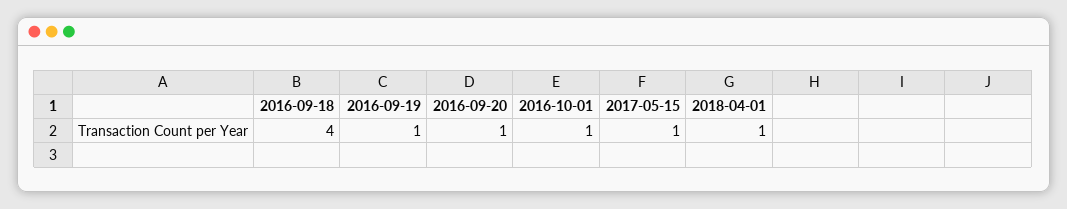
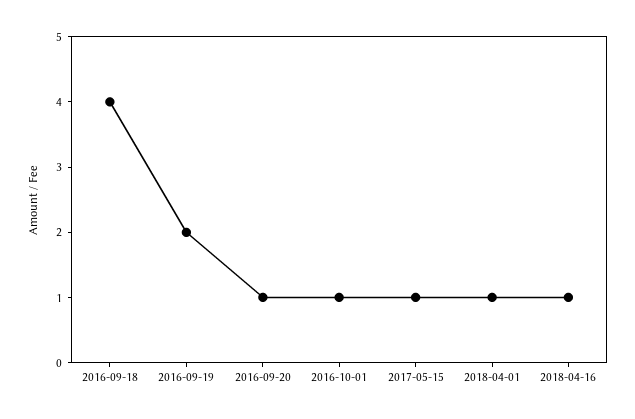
2016-09-19: 1 -> 2
2018-04-16: none -> 1

